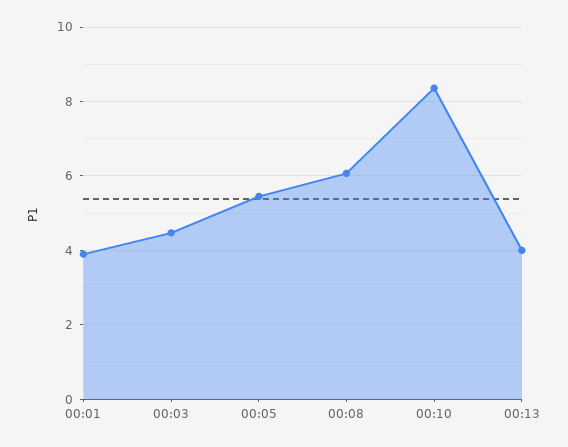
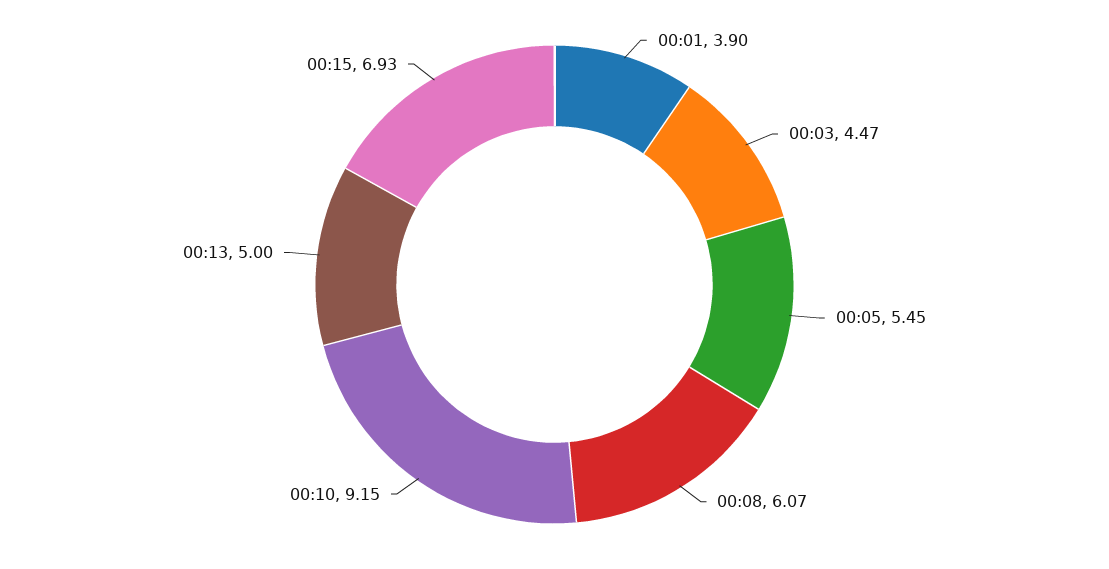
00:10: 8.4 -> 9.15
00:13: 4 -> 5
00:15: none -> 6.93

